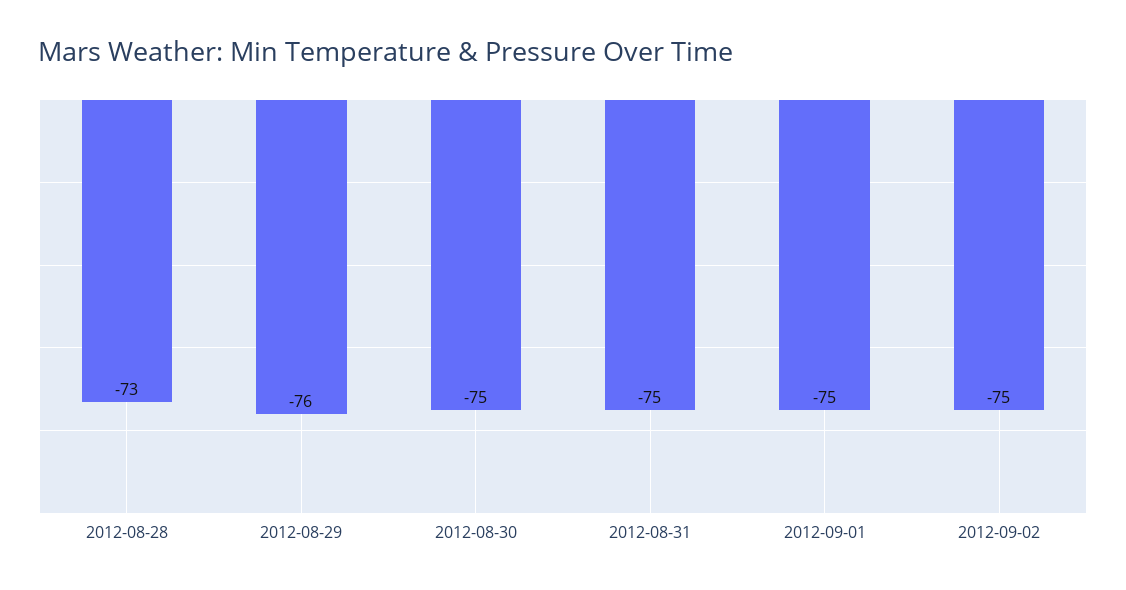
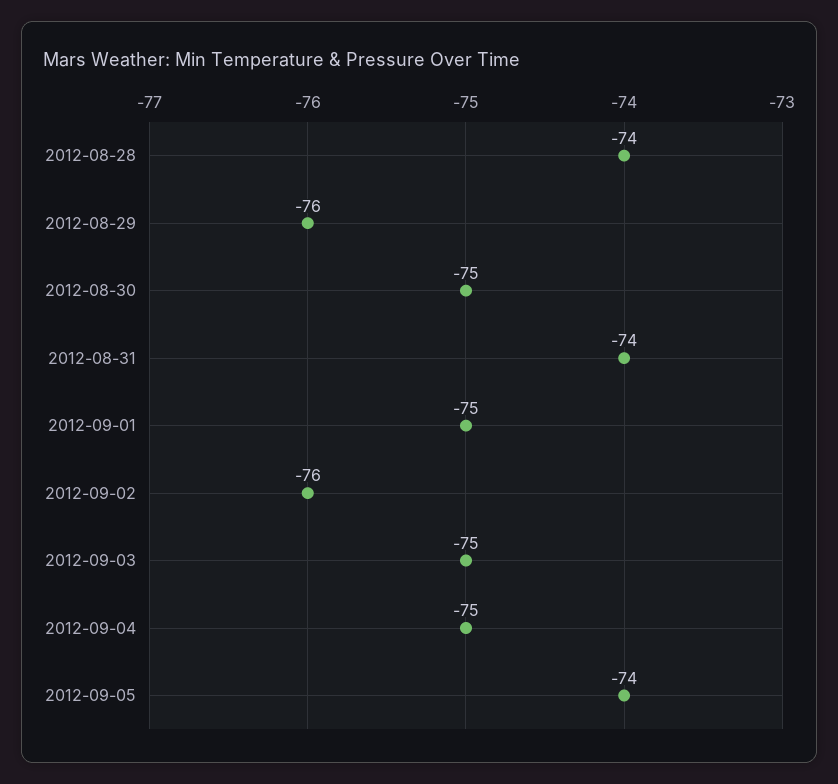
2012-08-28: -73 -> -74
2012-08-31: -75 -> -74
2012-09-02: -75 -> -76
2012-09-03: none -> -75
2012-09-04: none -> -75
2012-09-05: none -> -74

